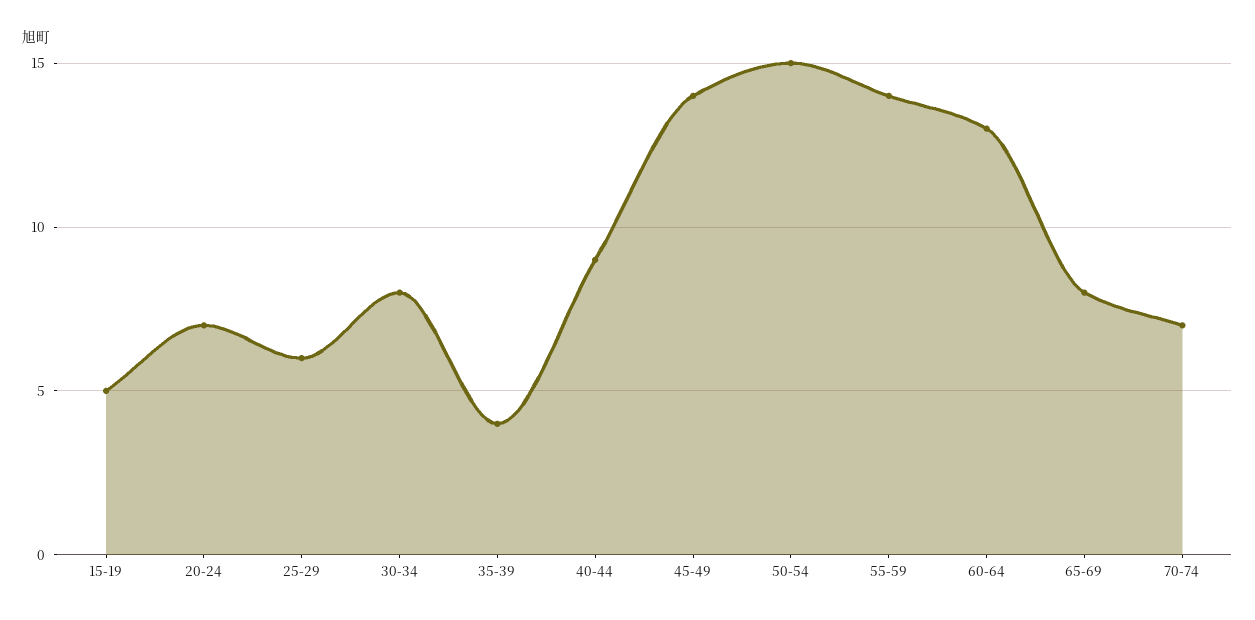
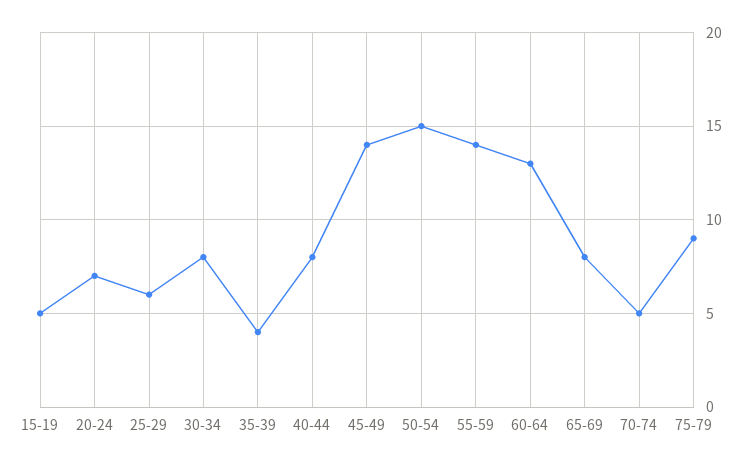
40-44: 9 -> 8
70-74: 7 -> 5
75-79: none -> 9

